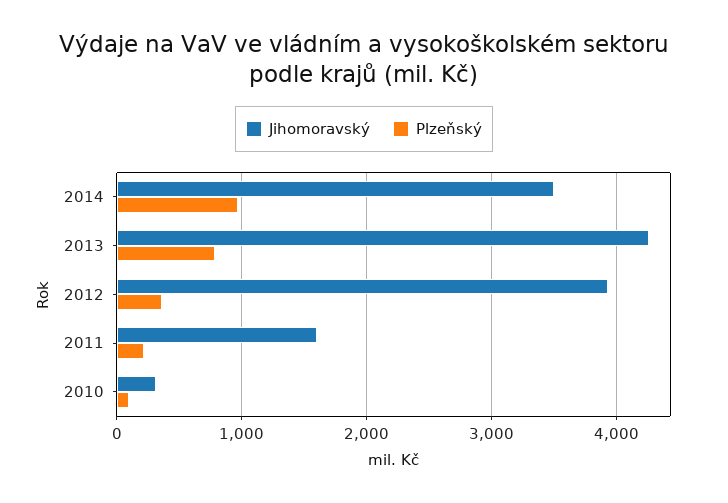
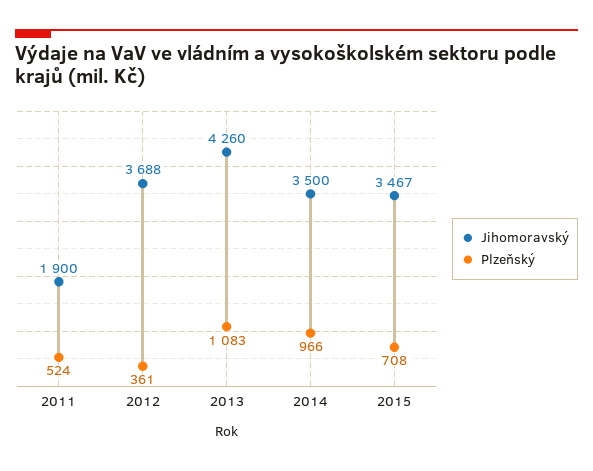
Plzeňský, 2013: 800 -> 1083
Jihomoravský, 2012: 3900 -> 3688
Jihomoravský, 2011: 1600 -> 1900
Plzeňský, 2011: 200 -> 524
Jihomoravský, 2010: 300 -> none
Plzeňský, 2010: 100 -> none
Jihomoravský, 2015: none -> 3467
Plzeňský, 2015: none -> 708

